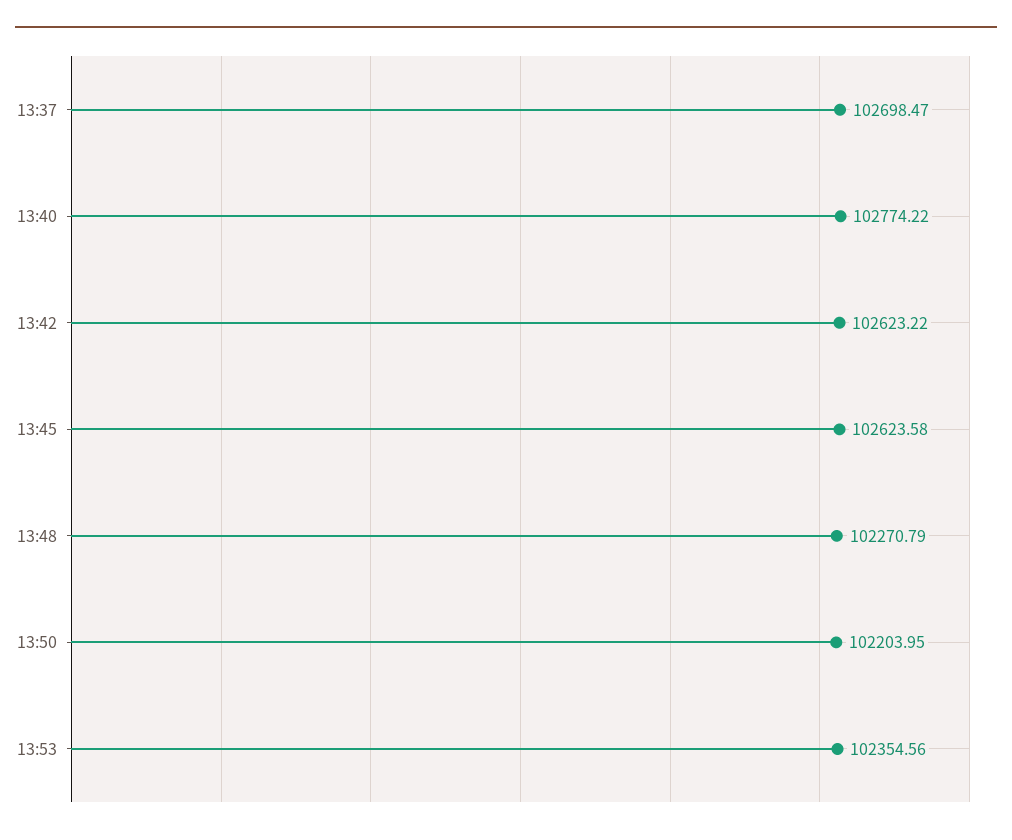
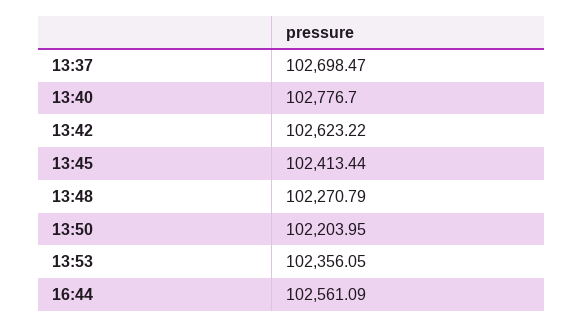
13:40: 102774.22 -> 102776.7
13:45: 102623.58 -> 102413.44
13:53: 102354.56 -> 102356.05
16:44: none -> 102561.09

